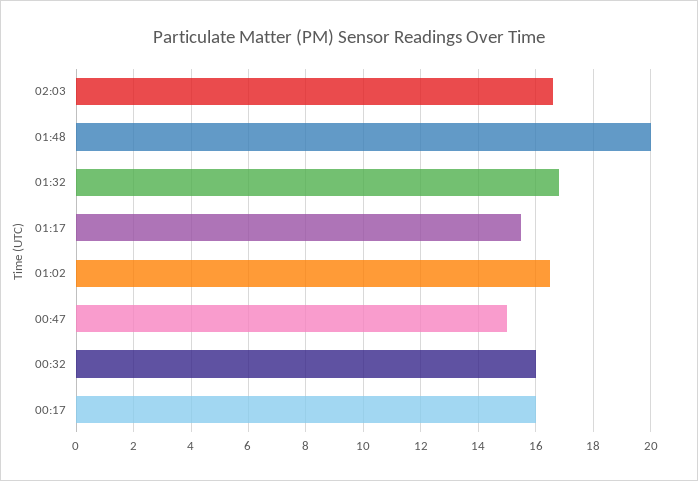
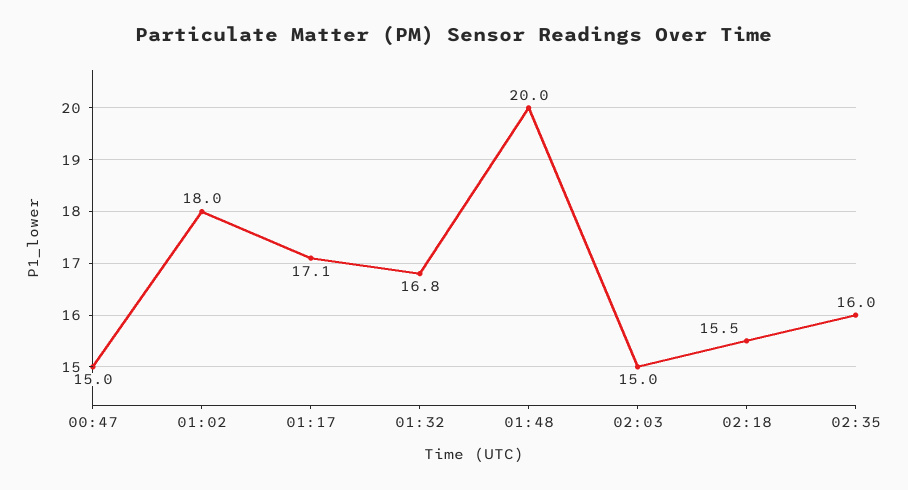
02:03: 16.5 -> 15
01:17: 15.5 -> 17.1
01:02: 16.5 -> 18
00:32: 16 -> none
00:17: 16 -> none
02:18: none -> 15.5
02:35: none -> 16

